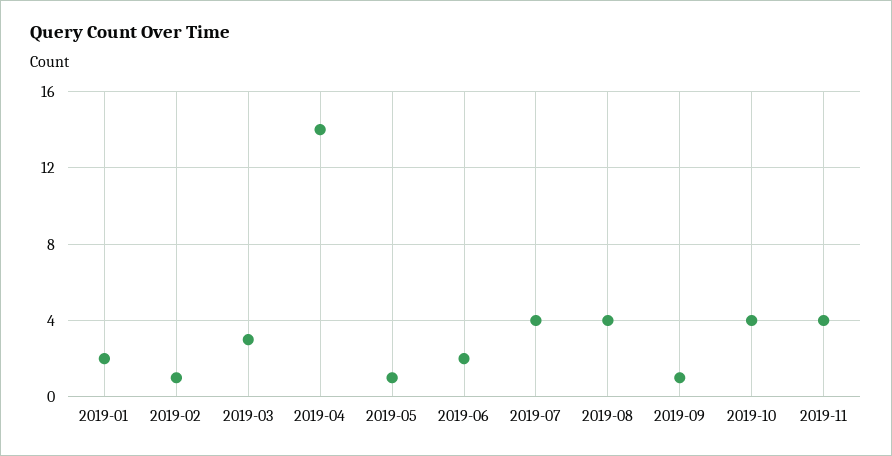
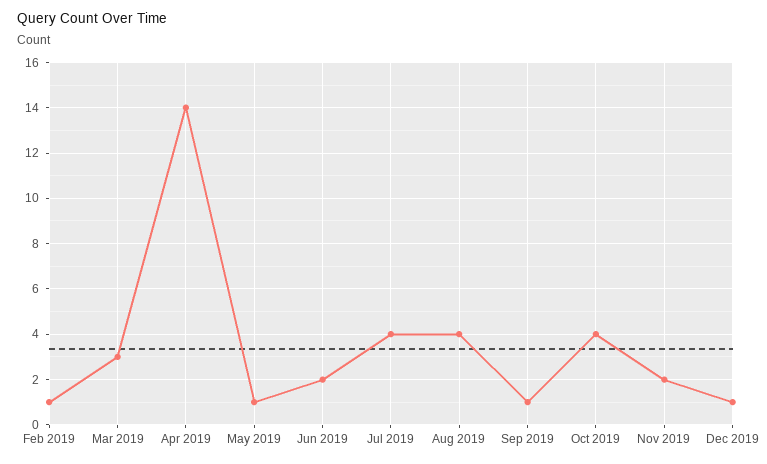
2019-01: 2 -> none
2019-11: 4 -> 2
Dec 2019: none -> 1

